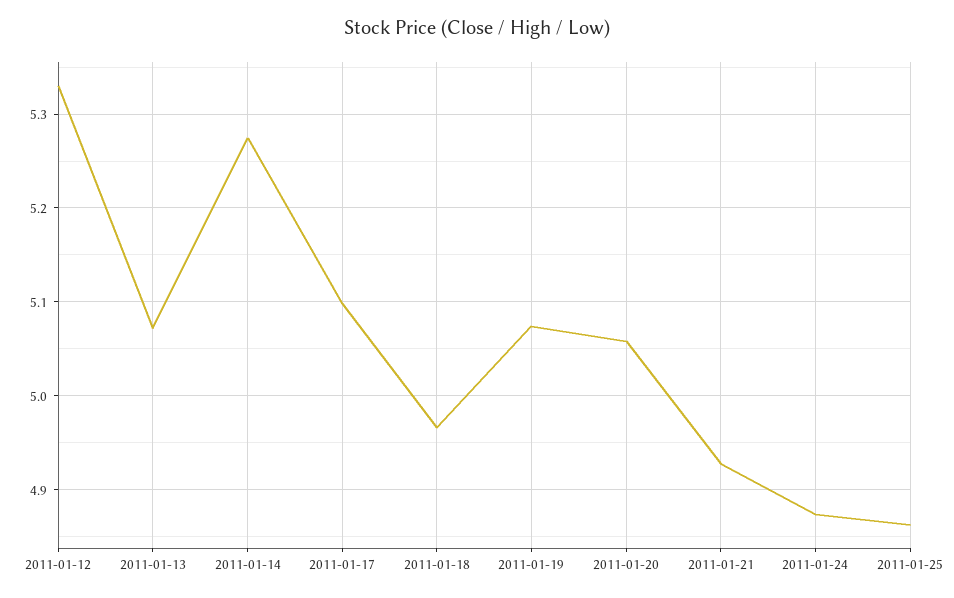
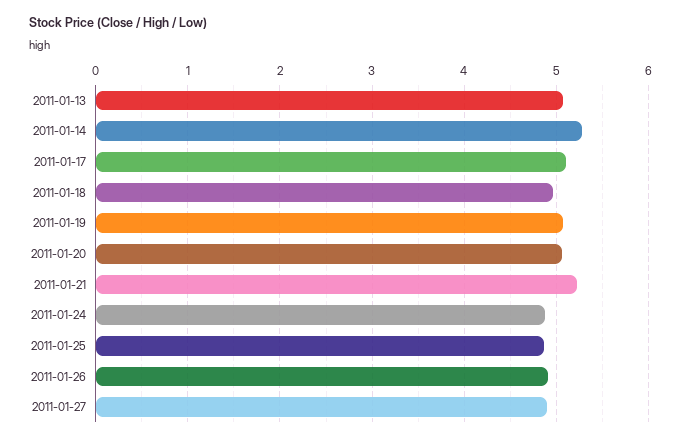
2011-01-12: 5.33 -> none
2011-01-21: 4.93 -> 5.2
2011-01-26: none -> 4.9
2011-01-27: none -> 4.9

